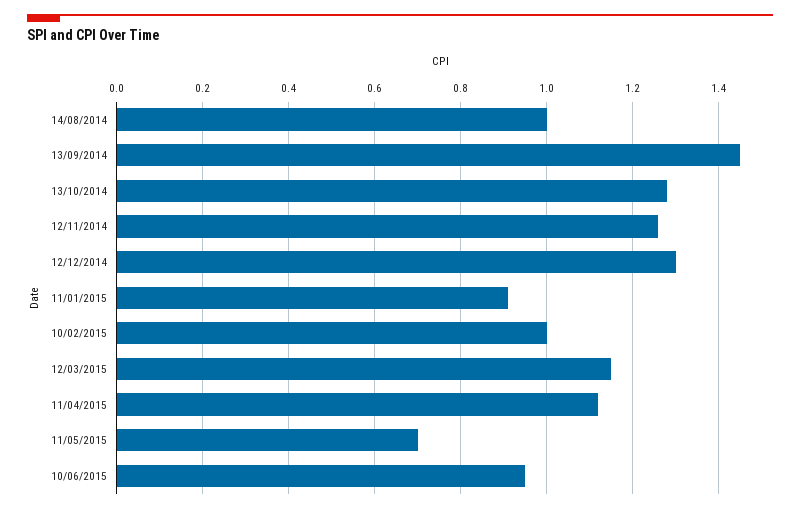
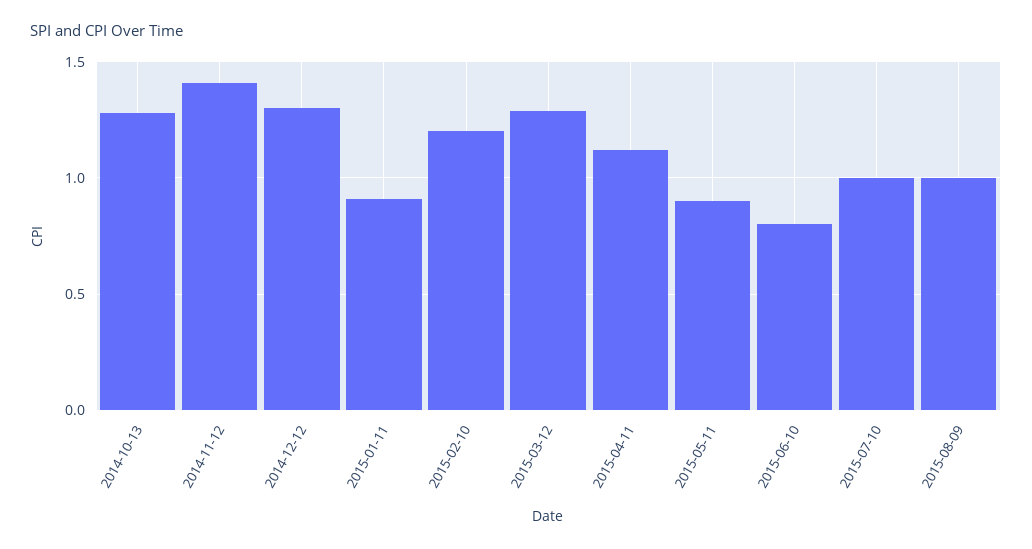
14/08/2014: 1 -> none
13/09/2014: 1.45 -> none
12/11/2014: 1.25 -> 1.4
10/02/2015: 1 -> 1.2
12/03/2015: 1.15 -> 1.3
11/05/2015: 0.7 -> 0.9
10/06/2015: 0.95 -> 0.8
2015-07-10: none -> 1
2015-08-09: none -> 1

